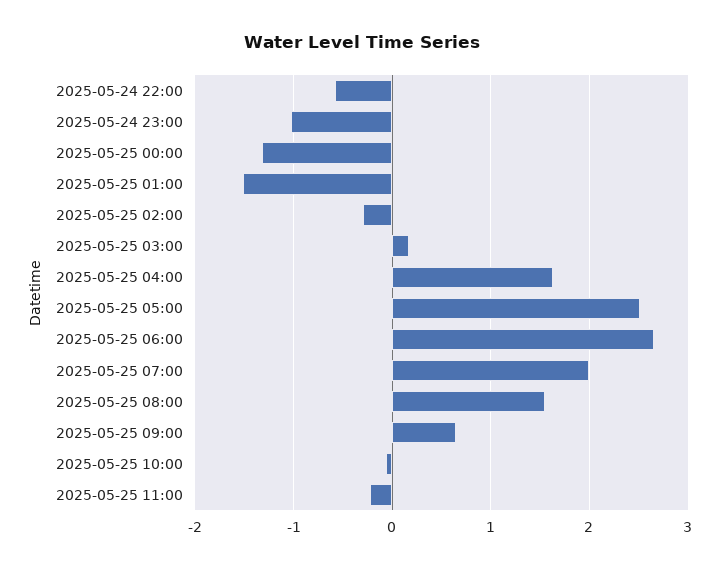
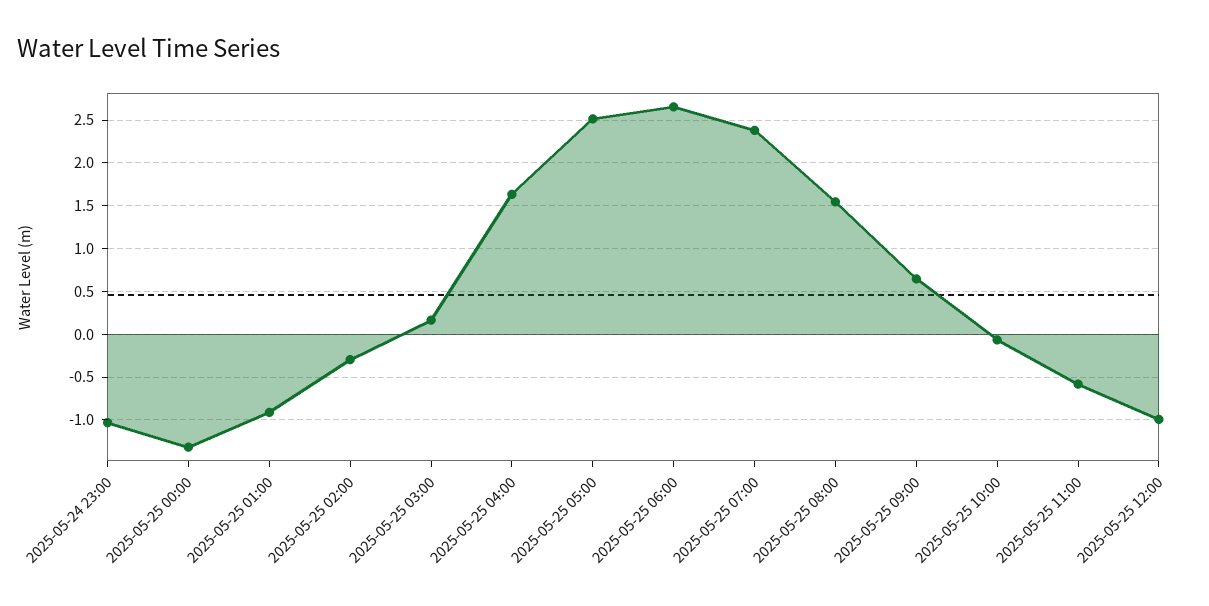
2025-05-24 22:00: -0.6 -> none
2025-05-25 01:00: -1.5 -> -0.9
2025-05-25 07:00: 2 -> 2.4
2025-05-25 11:00: -0.2 -> -0.6
2025-05-25 12:00: none -> -1

